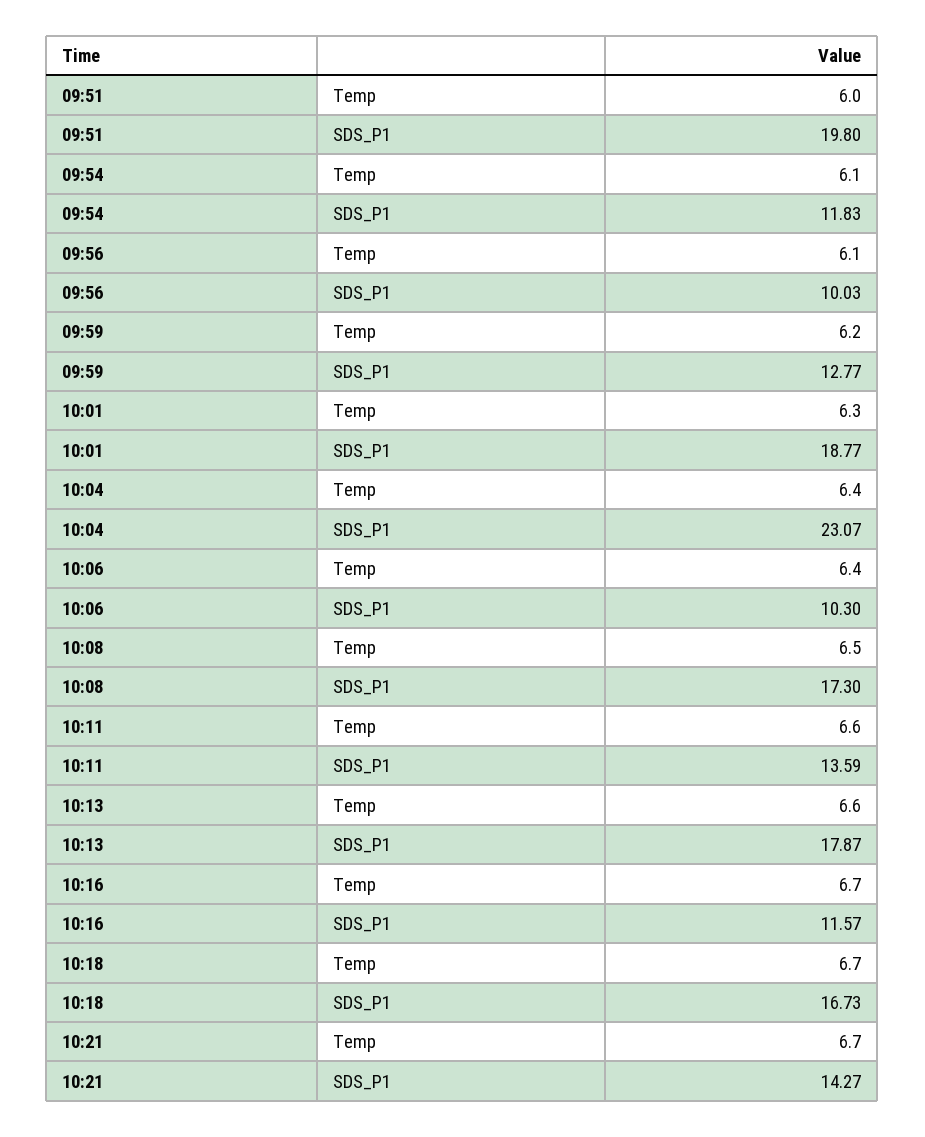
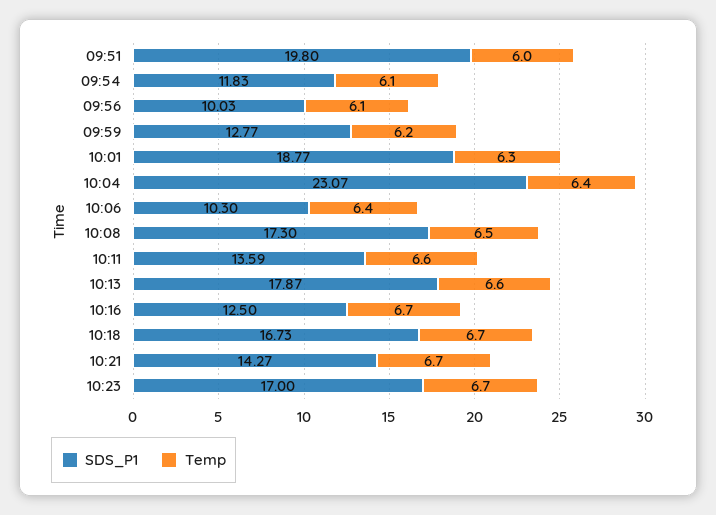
SDS_P1, 10:16: 11.57 -> 12.5
SDS_P1, 10:23: none -> 17
Temp, 10:23: none -> 6.7

